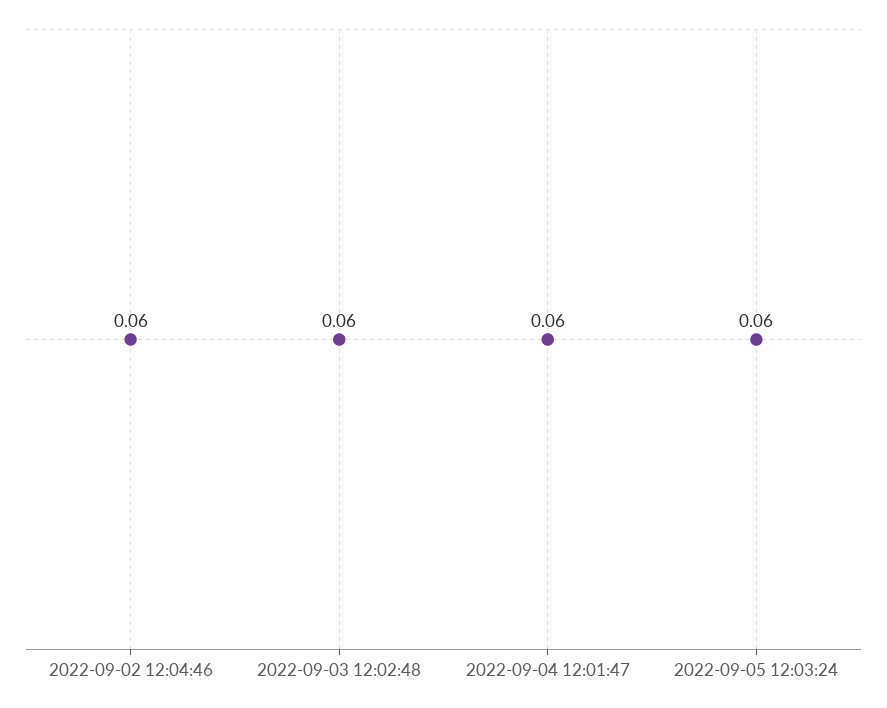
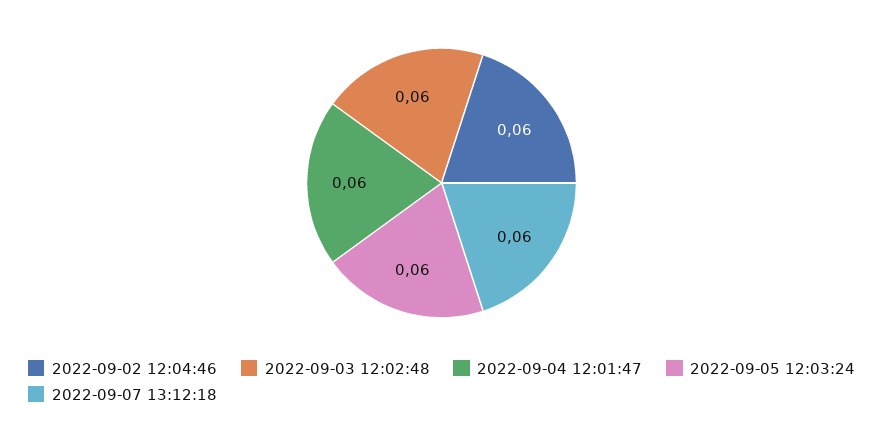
2022-09-07 13:12:18: none -> 0.06

